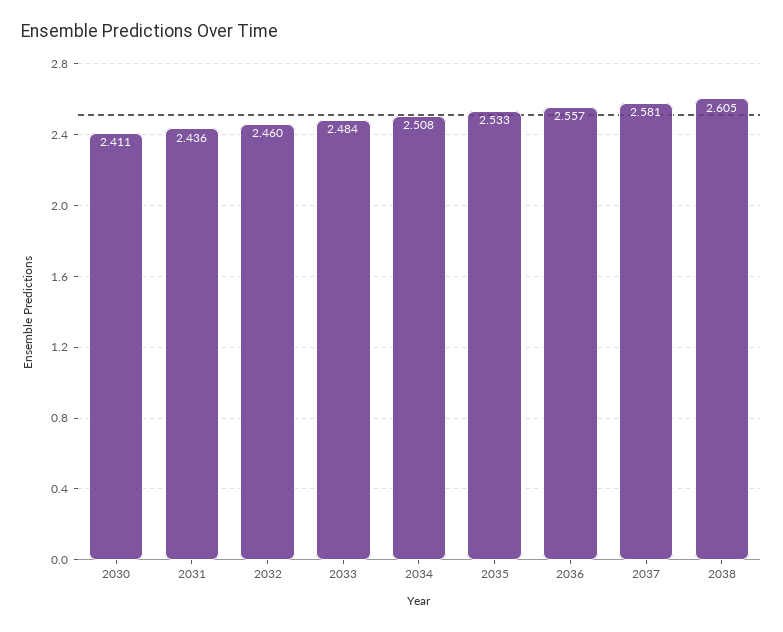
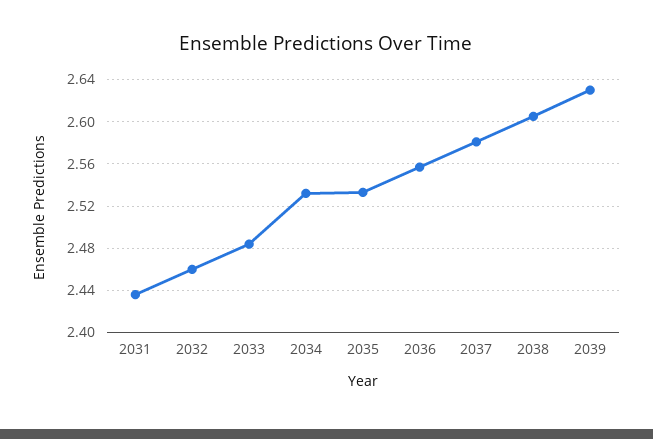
2030: 2.411 -> none
2034: 2.508 -> 2.53
2039: none -> 2.63

